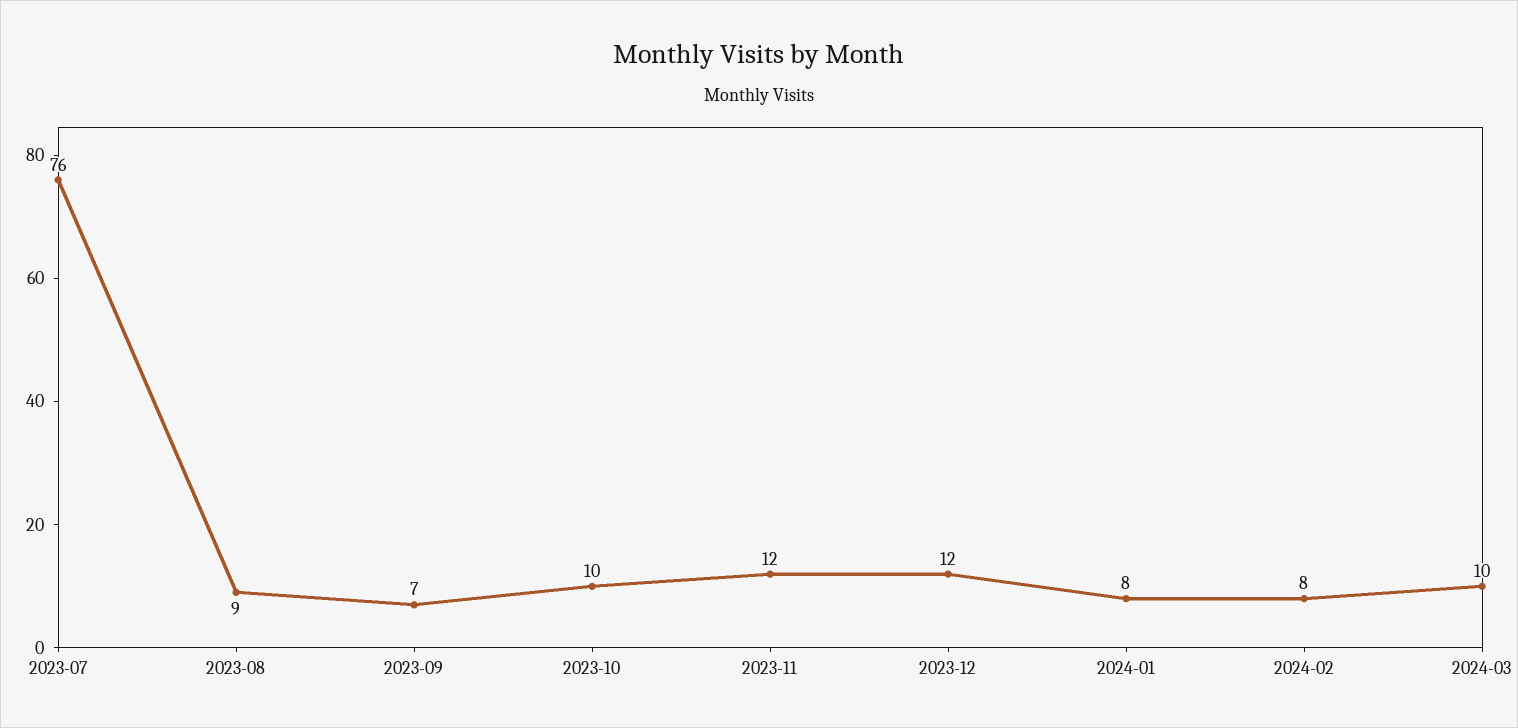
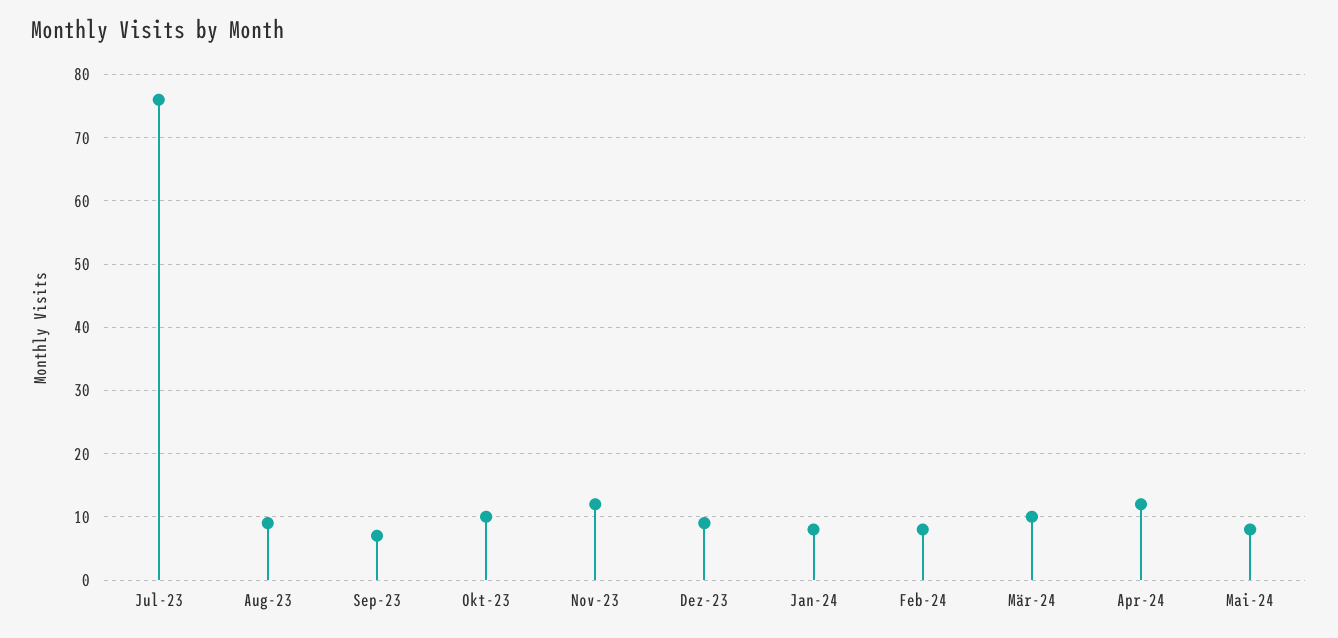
2023-12: 12 -> 9
Apr-24: none -> 12
Mai-24: none -> 8

